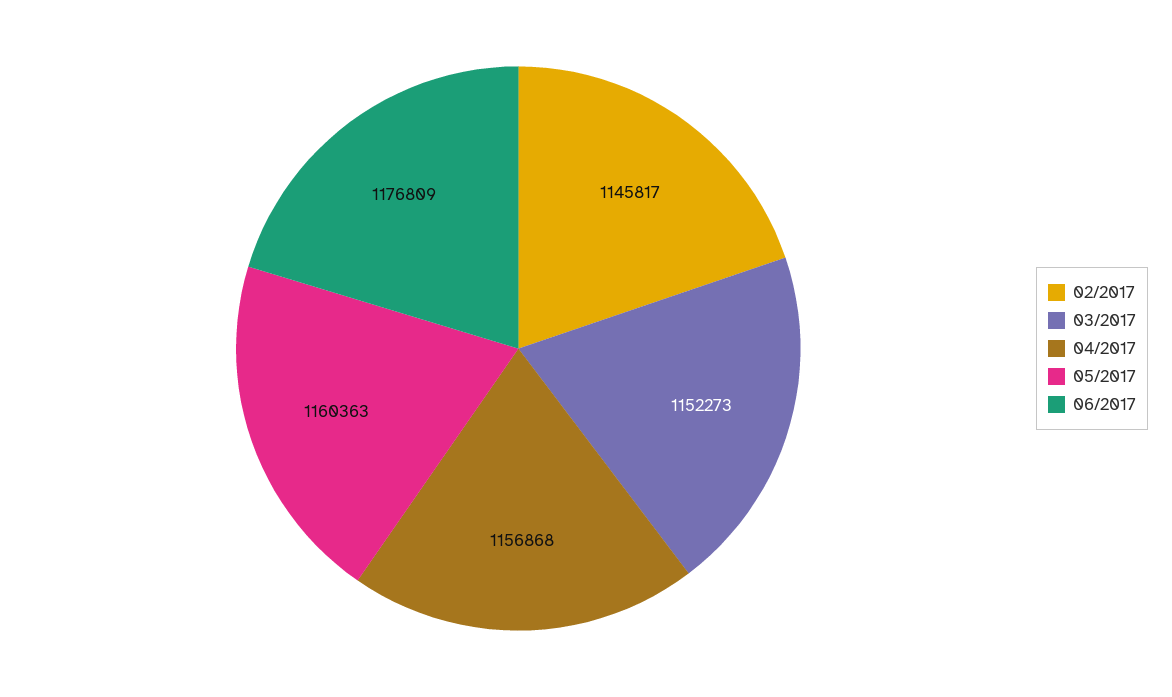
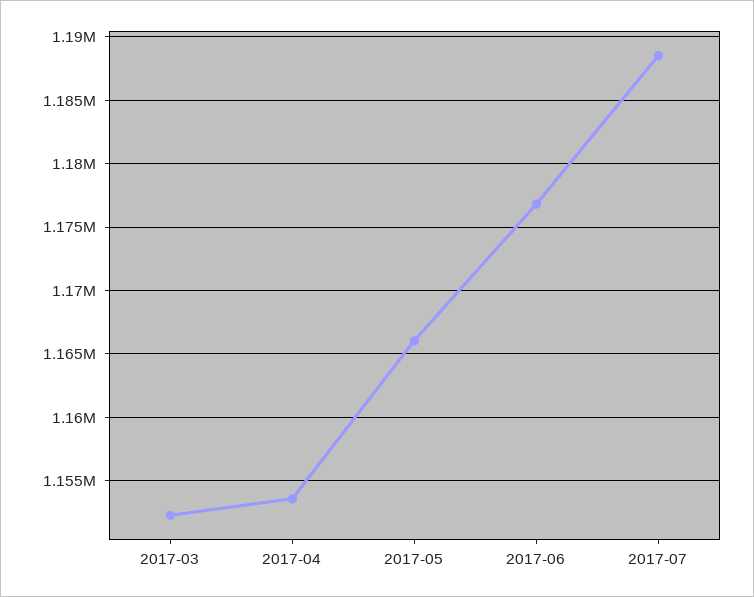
02/2017: 1145817 -> none
04/2017: 1156868 -> 1153500
05/2017: 1160363 -> 1166000
2017-07: none -> 1188500

